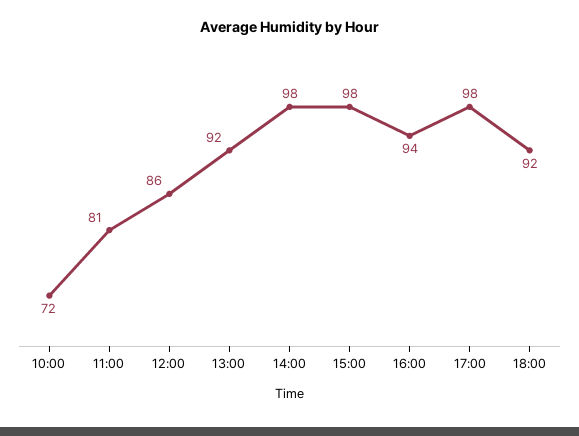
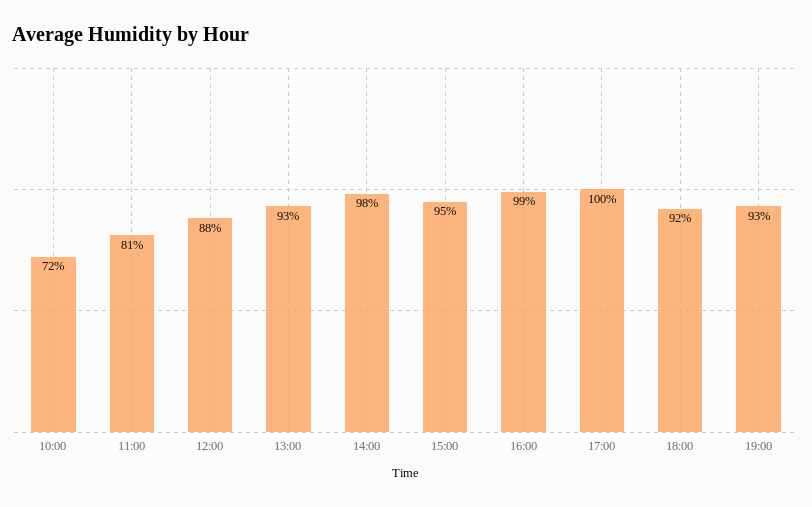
12:00: 86 -> 88
13:00: 92 -> 93
15:00: 98 -> 95
16:00: 94 -> 99
17:00: 98 -> 100
19:00: none -> 93

